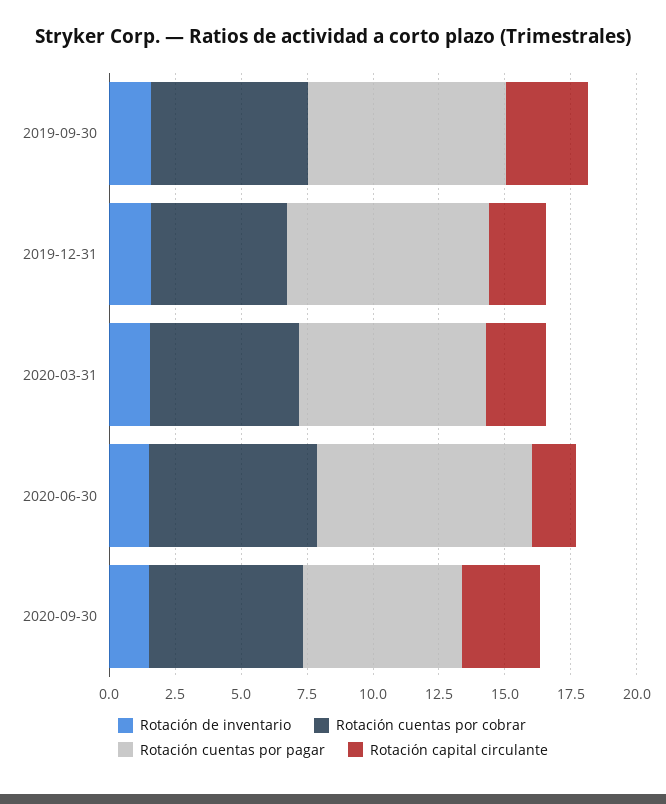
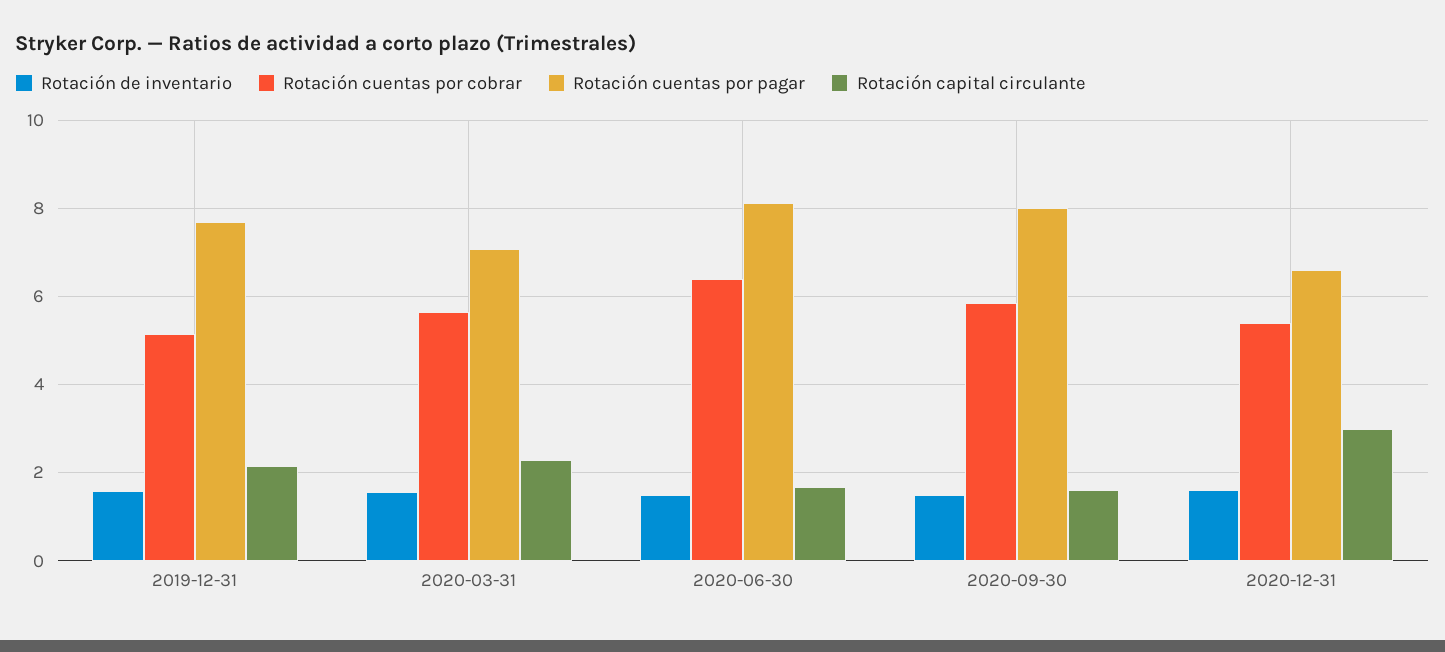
Rotación de inventario, 2019-09-30: 1.5 -> none
Rotación cuentas por cobrar, 2019-09-30: 6 -> none
Rotación cuentas por pagar, 2019-09-30: 7.5 -> none
Rotación capital circulante, 2019-09-30: 3 -> none
Rotación cuentas por pagar, 2020-09-30: 6 -> 8
Rotación capital circulante, 2020-09-30: 3 -> 1.6
Rotación de inventario, 2020-12-31: none -> 1.6
Rotación cuentas por cobrar, 2020-12-31: none -> 5.4
Rotación cuentas por pagar, 2020-12-31: none -> 6.6
Rotación capital circulante, 2020-12-31: none -> 3

